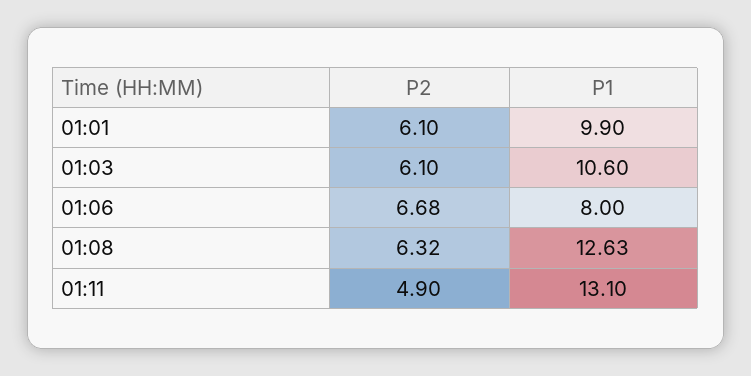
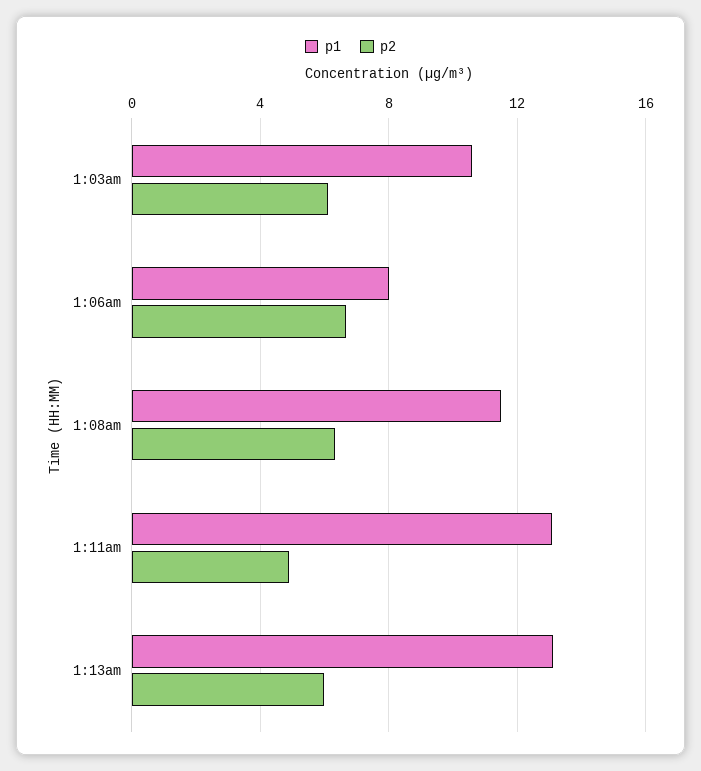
P2, 01:01: 6.1 -> none
P1, 01:01: 9.9 -> none
P1, 01:08: 12.63 -> 11.5
P1, 1:13am: none -> 13
P2, 1:13am: none -> 6

